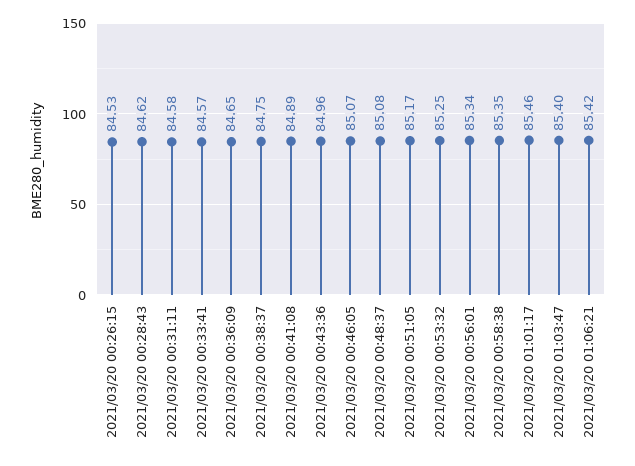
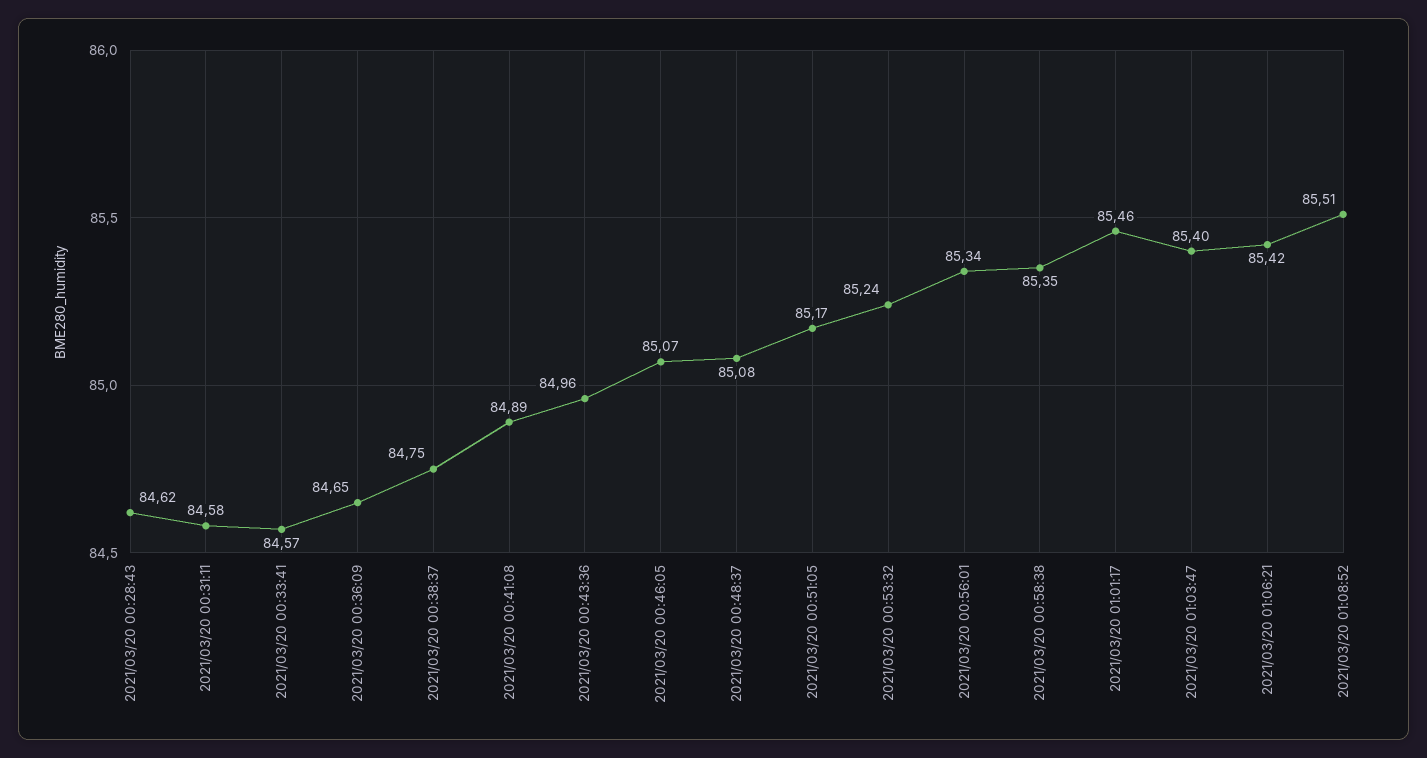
2021/03/20 00:26:15: 84.53 -> none
2021/03/20 00:53:32: 85.25 -> 85.24
2021/03/20 01:08:52: none -> 85.51

